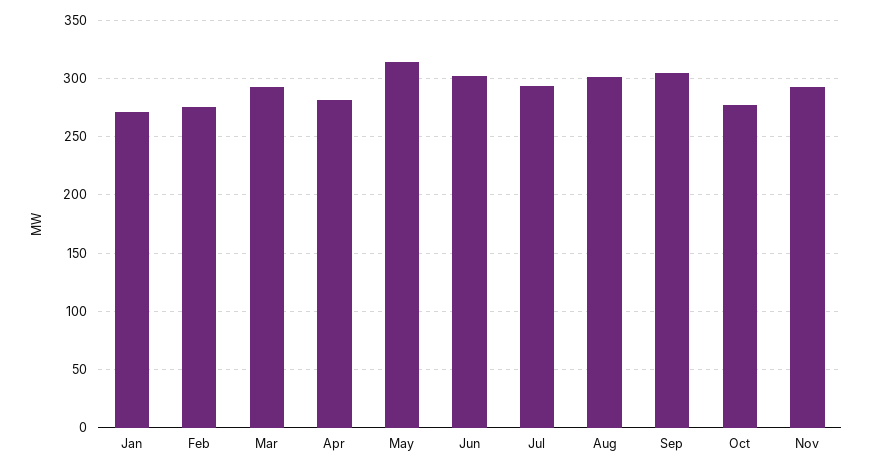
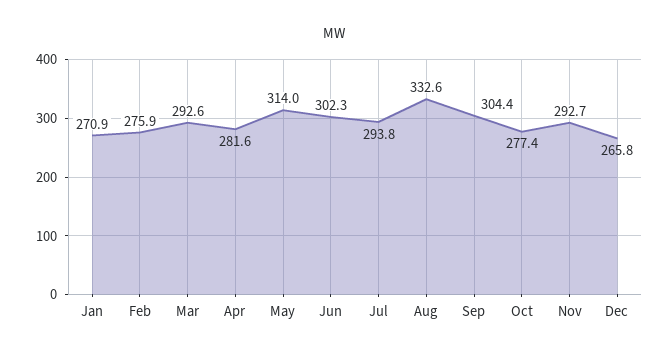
Aug: 300 -> 332.6
Dec: none -> 265.8

